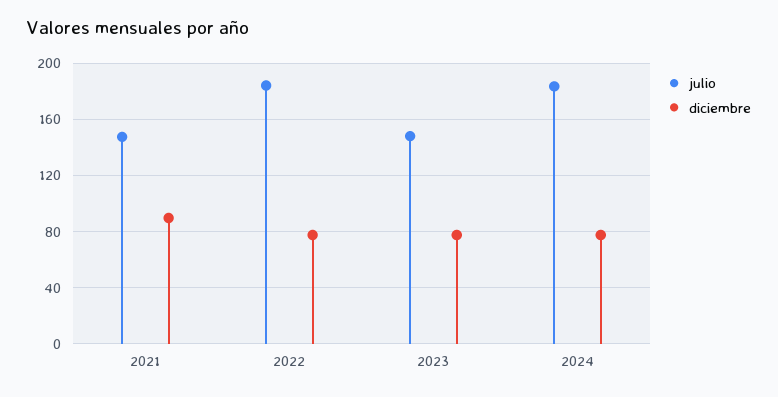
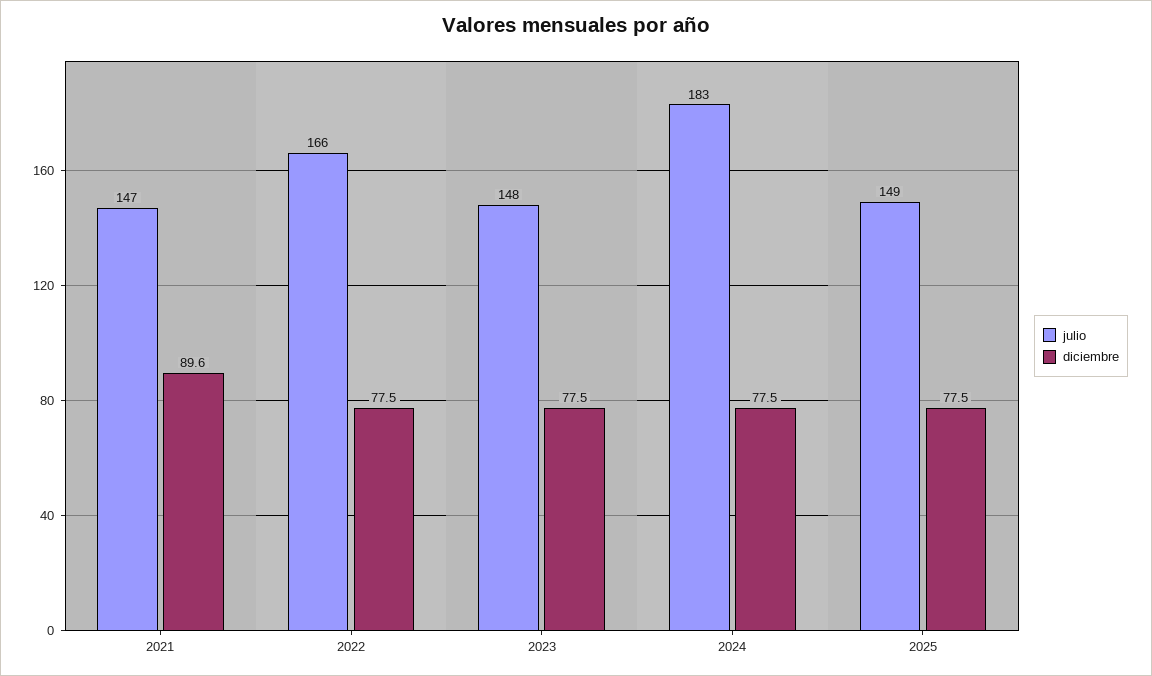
julio, 2022: 185 -> 166
julio, 2025: none -> 149
diciembre, 2025: none -> 77.5

